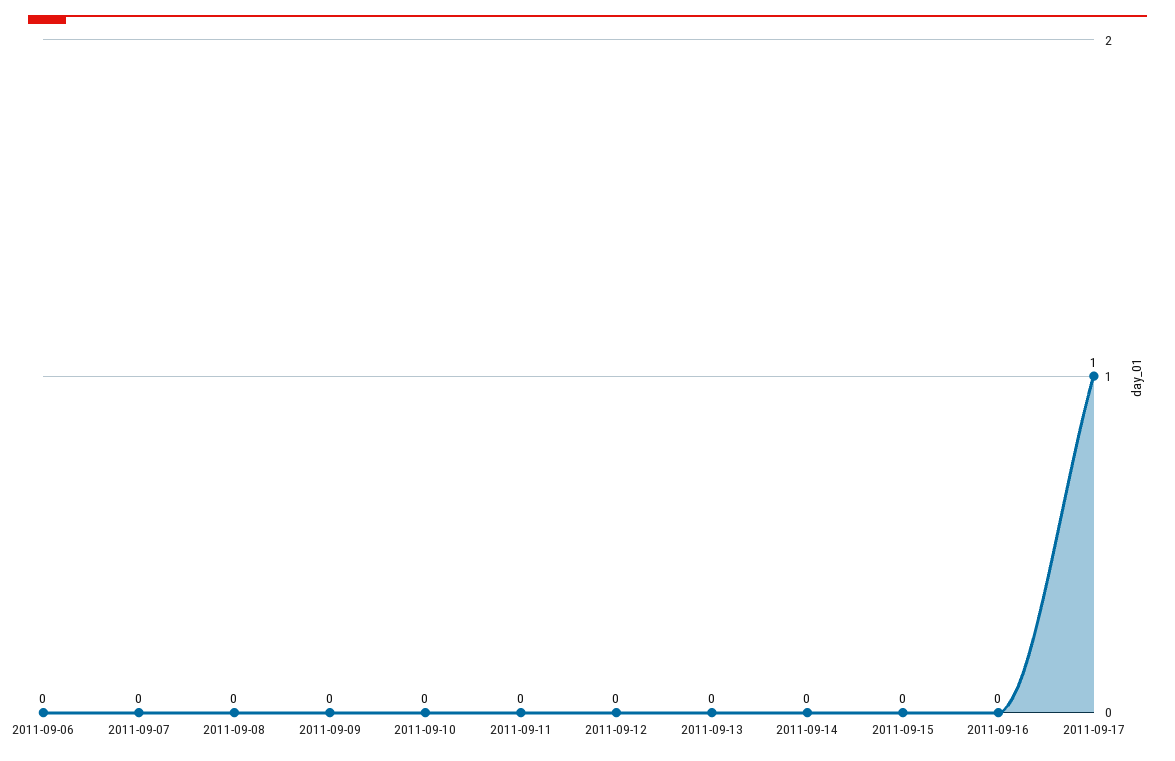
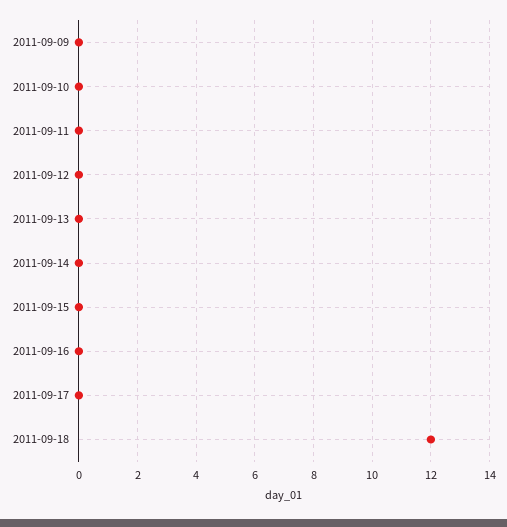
2011-09-06: 0 -> none
2011-09-07: 0 -> none
2011-09-08: 0 -> none
2011-09-17: 1 -> 0
2011-09-18: none -> 12

